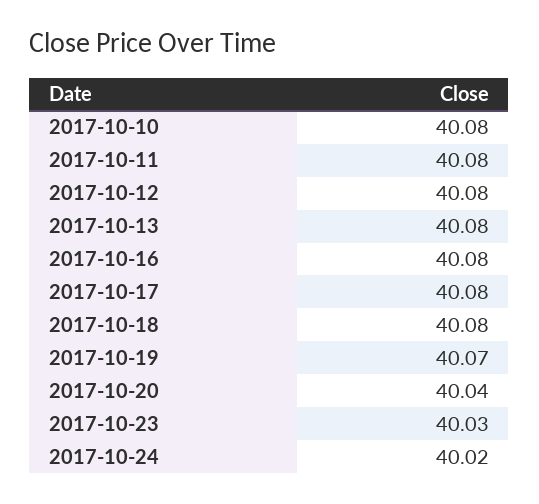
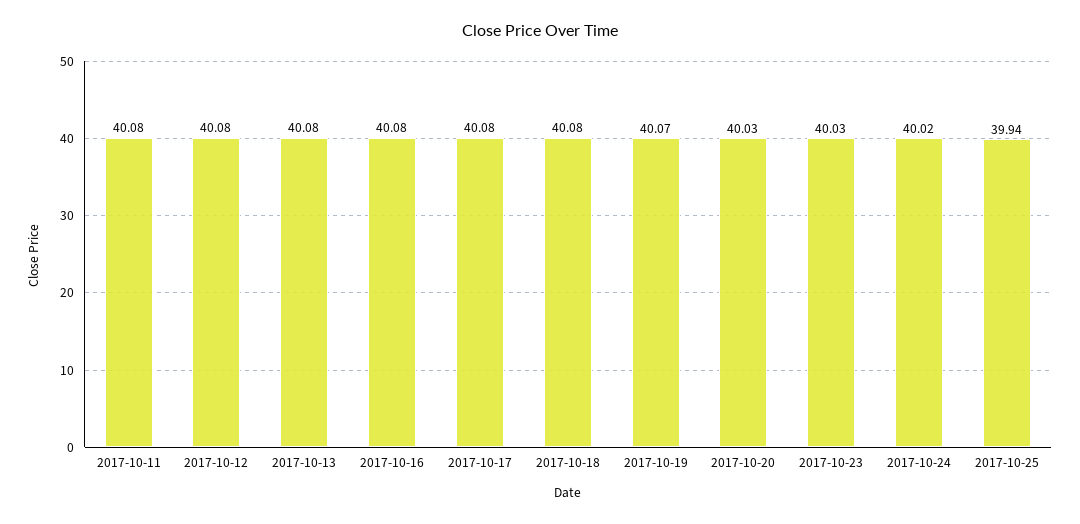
2017-10-10: 40.08 -> none
2017-10-20: 40.04 -> 40.03
2017-10-25: none -> 39.94

